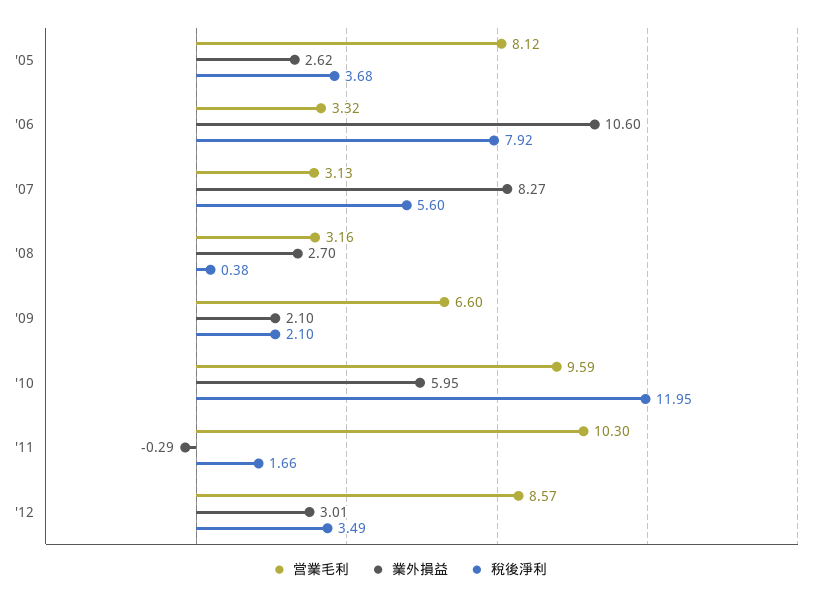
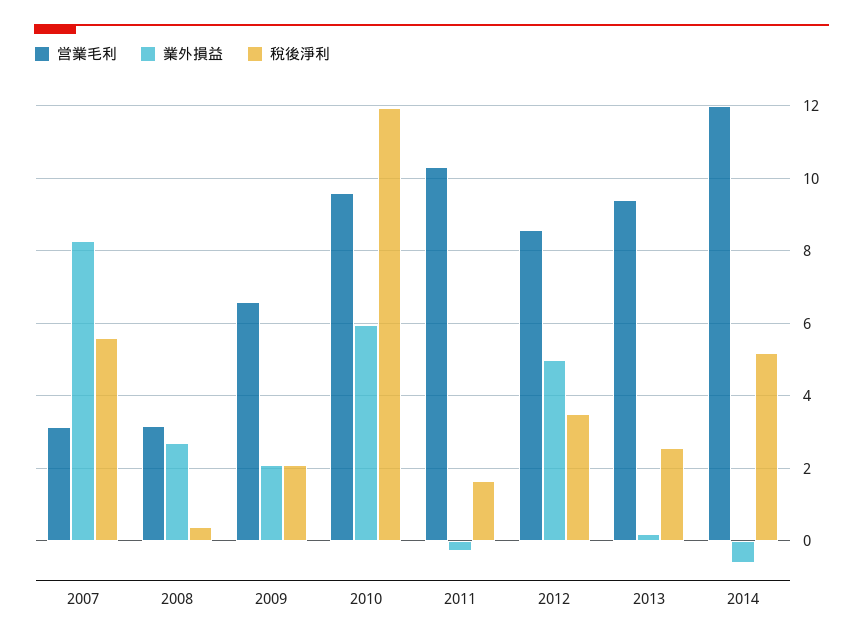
営業毛利, '05: 8.12 -> none
業外損益, '05: 2.62 -> none
稅後淨利, '05: 3.68 -> none
営業毛利, '06: 3.32 -> none
業外損益, '06: 10.6 -> none
稅後淨利, '06: 7.92 -> none
業外損益, '12: 3.01 -> 5
営業毛利, 2013: none -> 9.4
業外損益, 2013: none -> 0.2
稅後淨利, 2013: none -> 2.6
営業毛利, 2014: none -> 12
業外損益, 2014: none -> -0.6
稅後淨利, 2014: none -> 5.2

